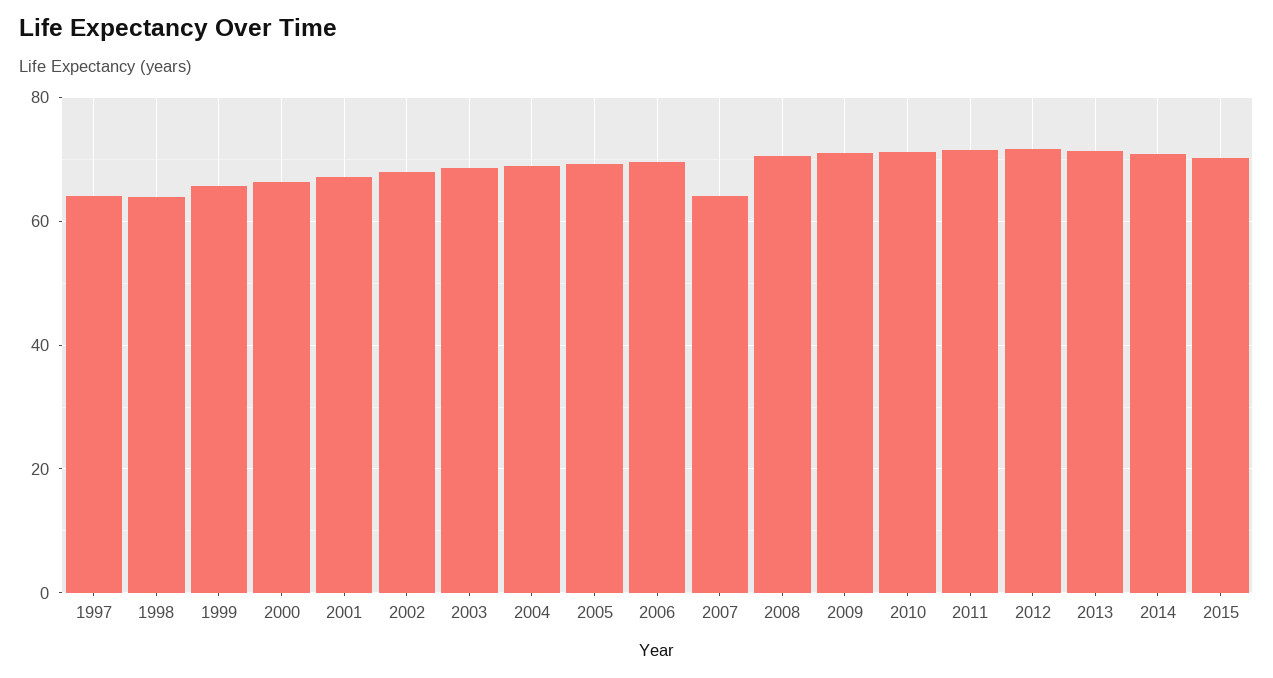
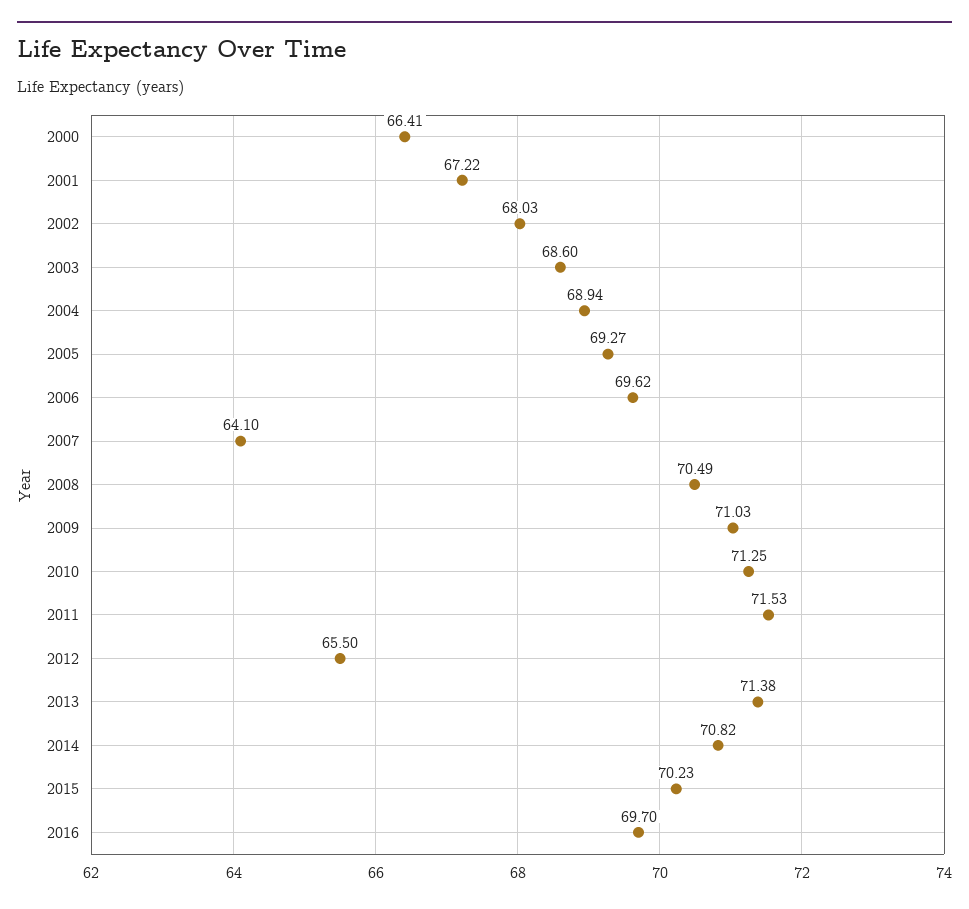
1997: 64 -> none
1998: 64 -> none
1999: 66 -> none
2012: 72 -> 65.5
2016: none -> 69.7

